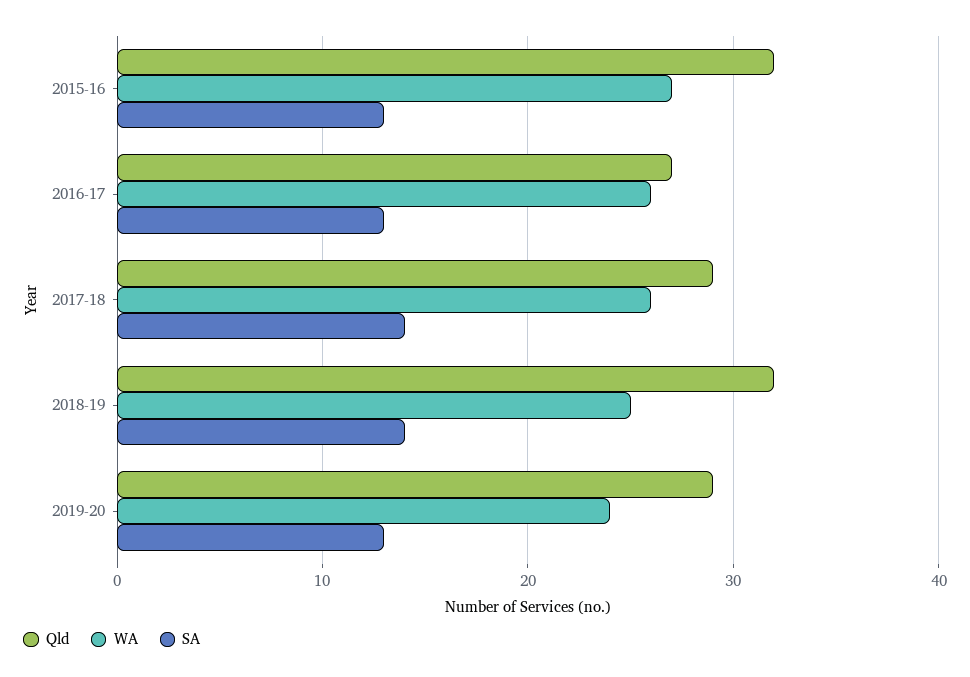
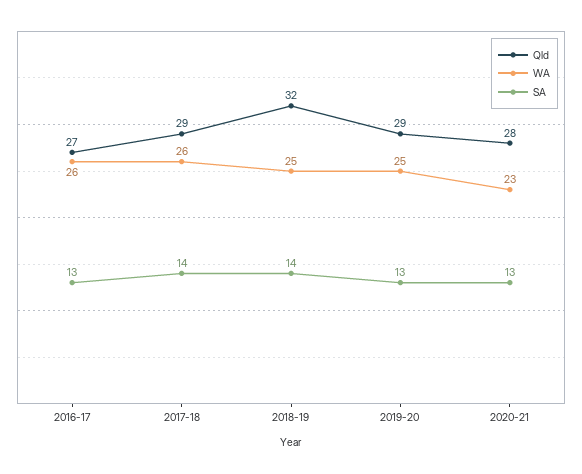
Qld, 2015-16: 32 -> none
WA, 2015-16: 27 -> none
SA, 2015-16: 13 -> none
WA, 2019-20: 24 -> 25
Qld, 2020-21: none -> 28
WA, 2020-21: none -> 23
SA, 2020-21: none -> 13

